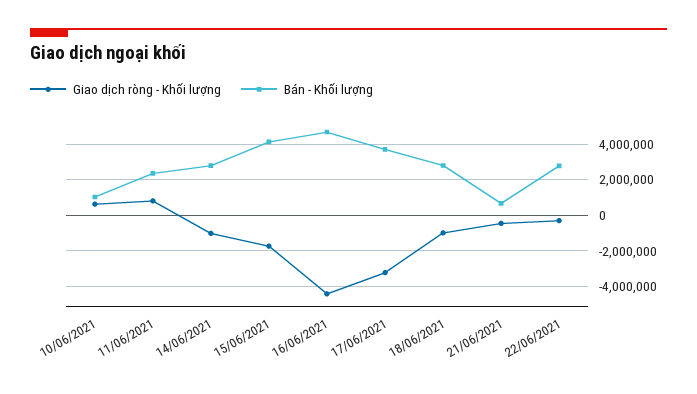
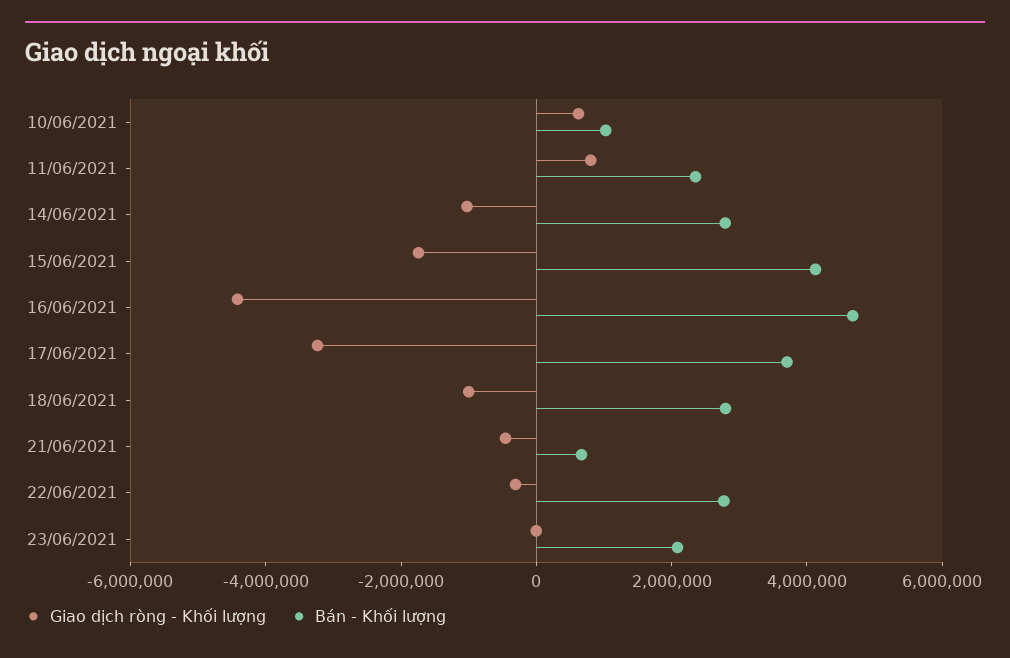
Giao dịch ròng - Khối lượng, 23/06/2021: none -> 0
Bán - Khối lượng, 23/06/2021: none -> 2000000

